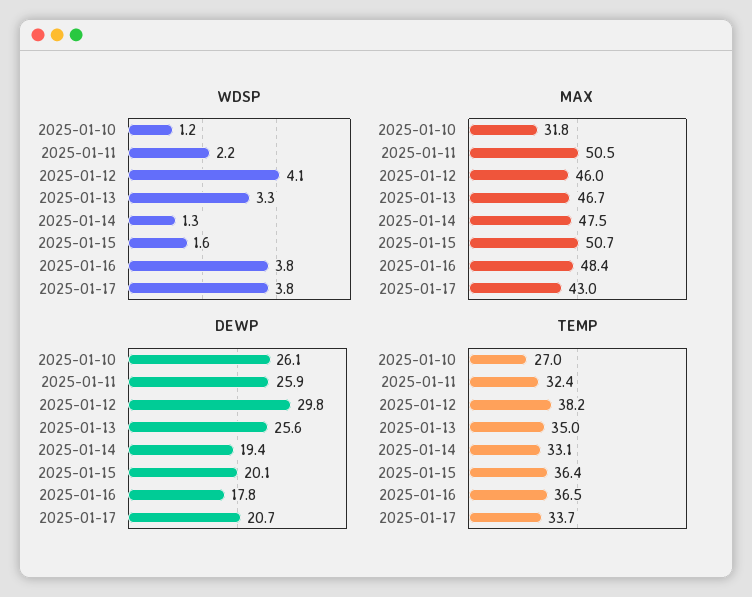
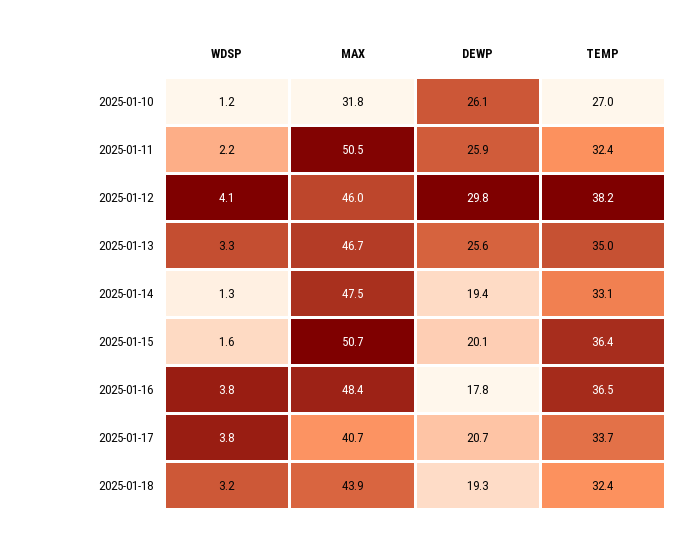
MAX, 2025-01-17: 43 -> 40.7
WDSP, 2025-01-18: none -> 3.2
MAX, 2025-01-18: none -> 43.9
DEWP, 2025-01-18: none -> 19.3
TEMP, 2025-01-18: none -> 32.4

